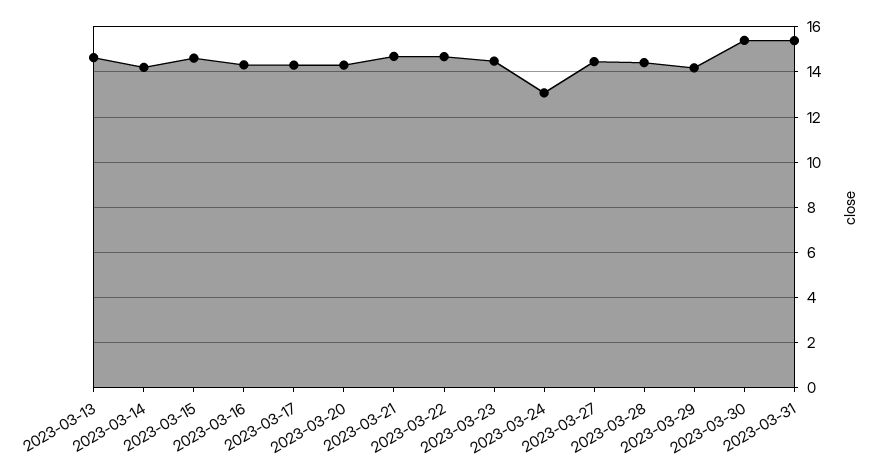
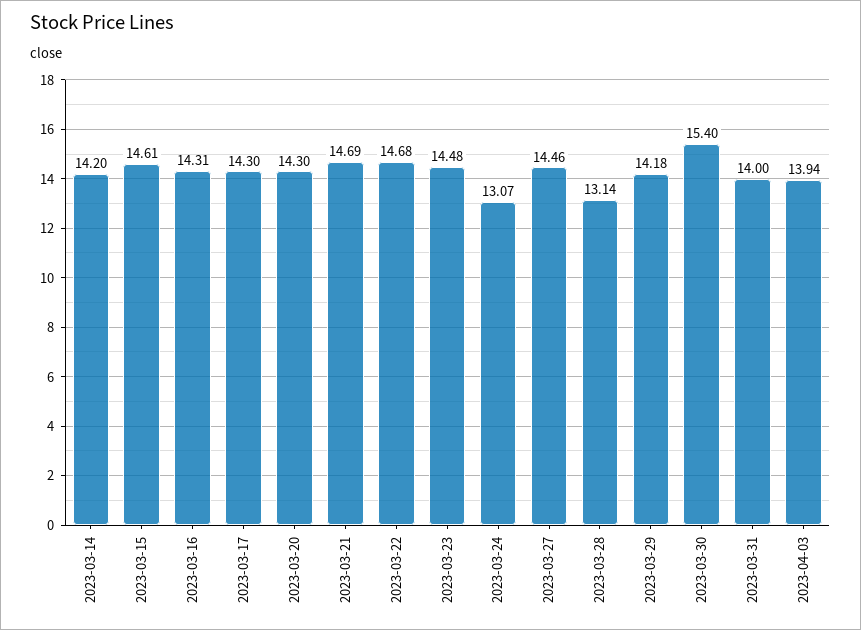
2023-03-13: 14.5 -> none
2023-03-28: 14.5 -> 13.14
2023-03-31: 15.5 -> 14
2023-04-03: none -> 13.94

